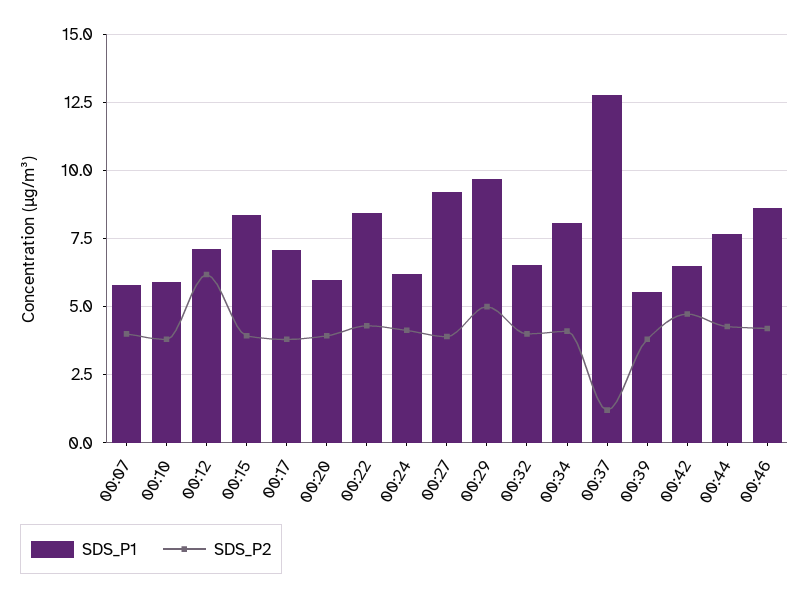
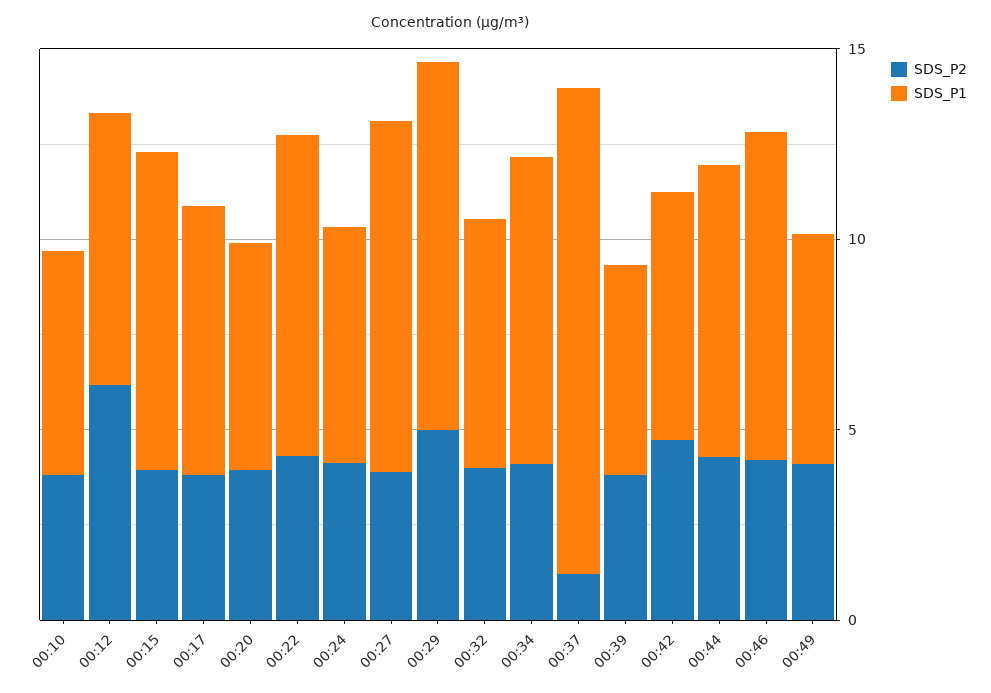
SDS_P1, 00:07: 5.75 -> none
SDS_P2, 00:07: 4 -> none
SDS_P2, 00:49: none -> 4
SDS_P1, 00:49: none -> 6

